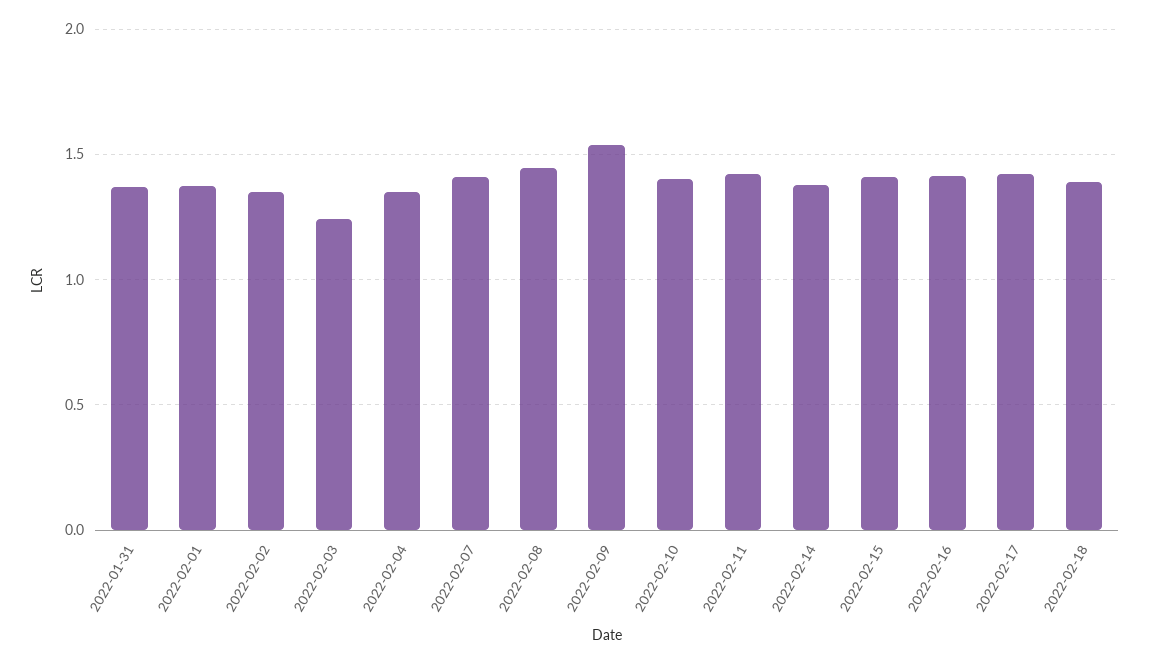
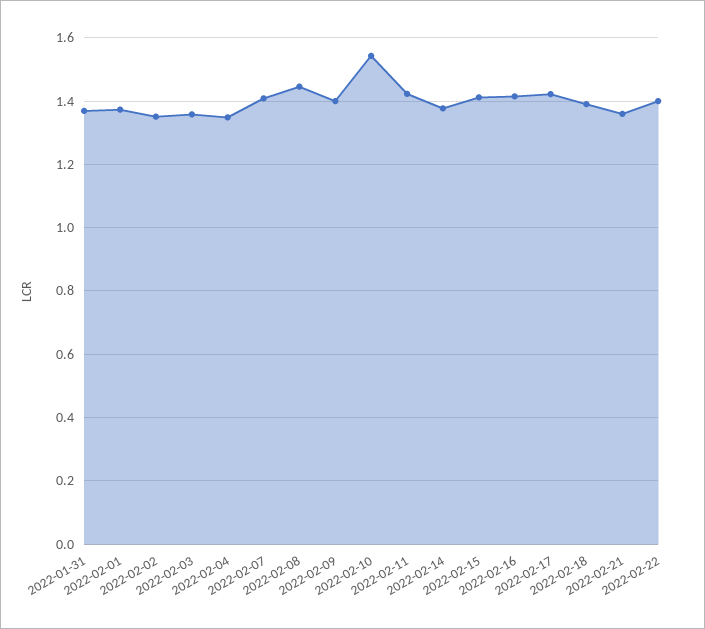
2022-02-03: 1.25 -> 1.36
2022-02-09: 1.55 -> 1.4
2022-02-10: 1.4 -> 1.54
2022-02-21: none -> 1.36
2022-02-22: none -> 1.4

